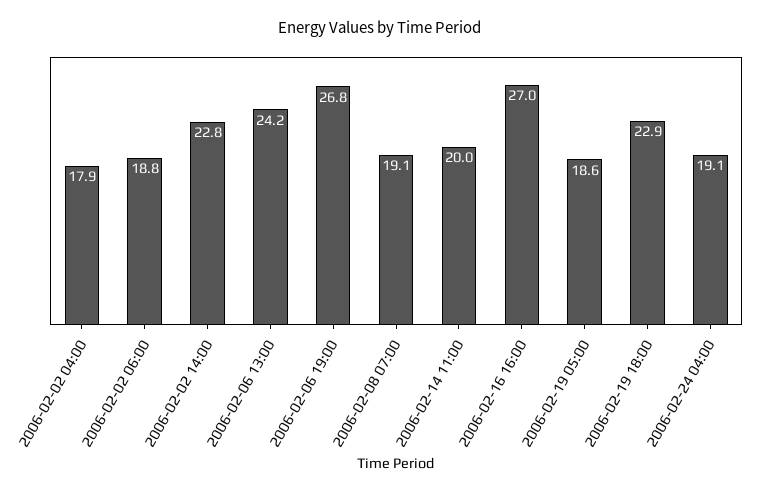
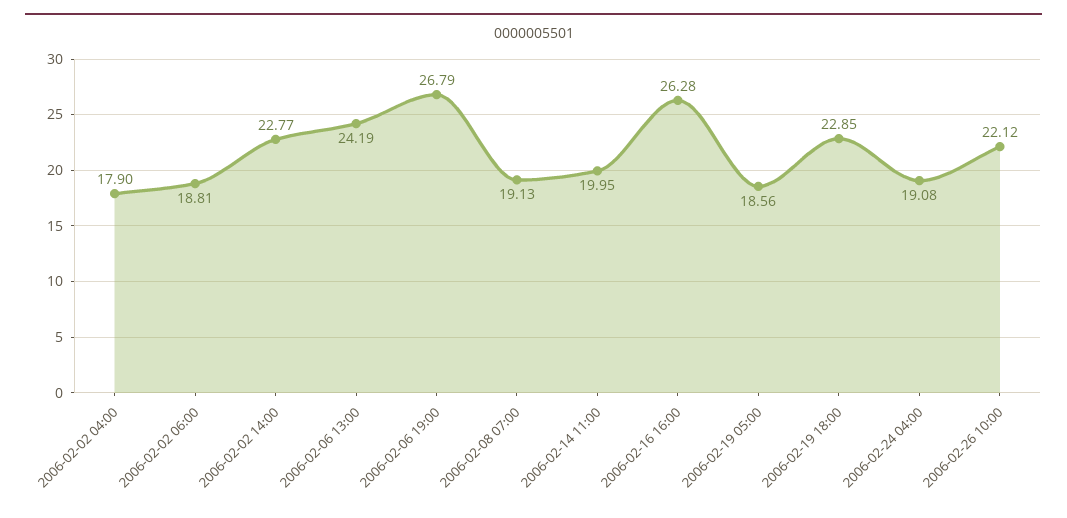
2006-02-16 16:00: 27 -> 26.28
2006-02-26 10:00: none -> 22.12

